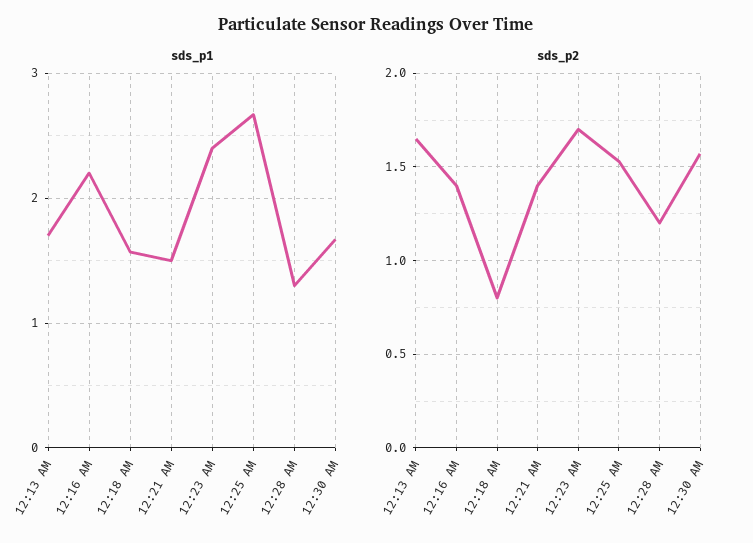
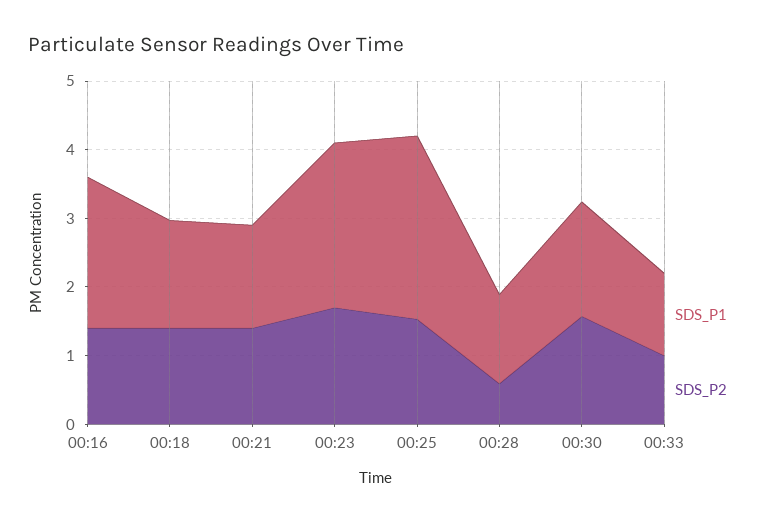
sds_p1, 12:13 AM: 1.7 -> none
sds_p2, 12:13 AM: 1.65 -> none
sds_p2, 12:18 AM: 0.8 -> 1.4
sds_p2, 12:28 AM: 1.2 -> 0.6
sds_p1, 00:33: none -> 1.2
sds_p2, 00:33: none -> 1

